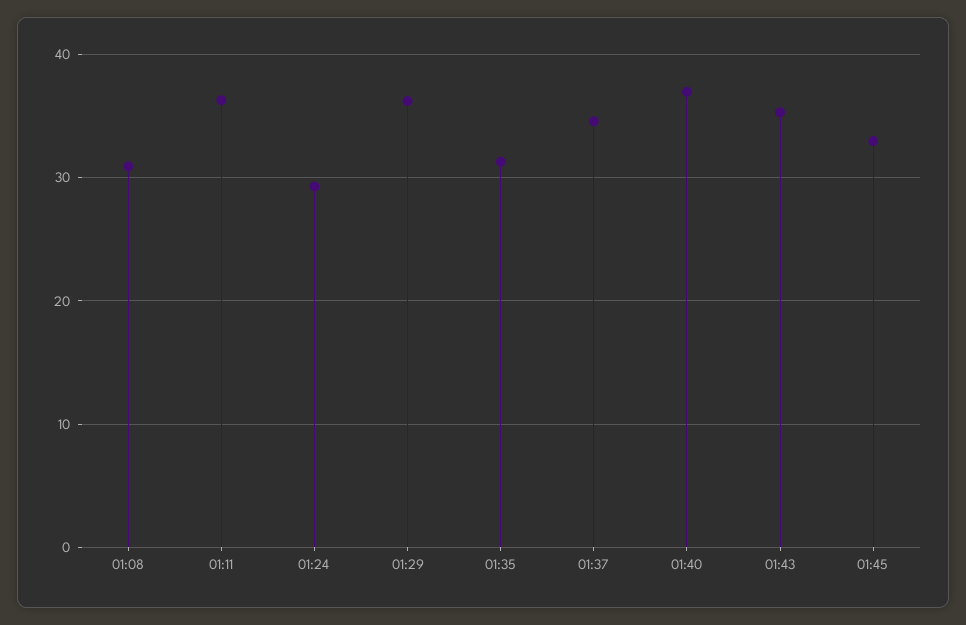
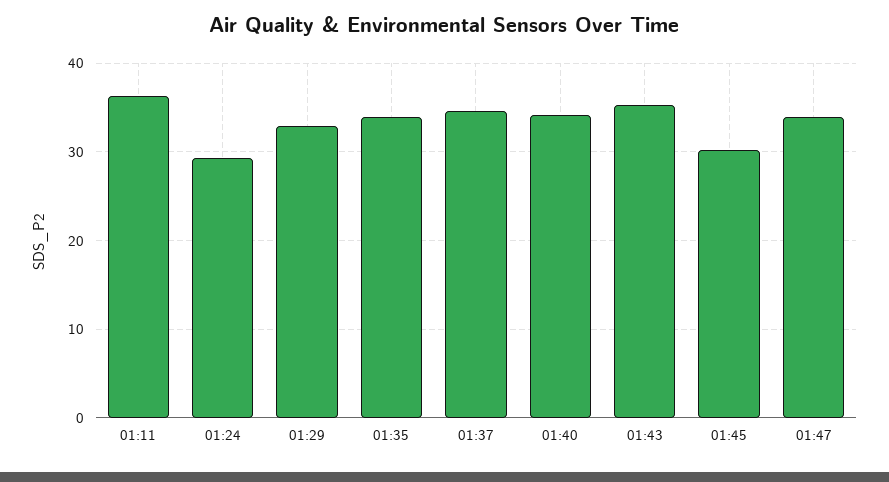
01:08: 31 -> none
01:29: 36 -> 33
01:35: 31 -> 34
01:40: 37 -> 34
01:45: 33 -> 30
01:47: none -> 34

